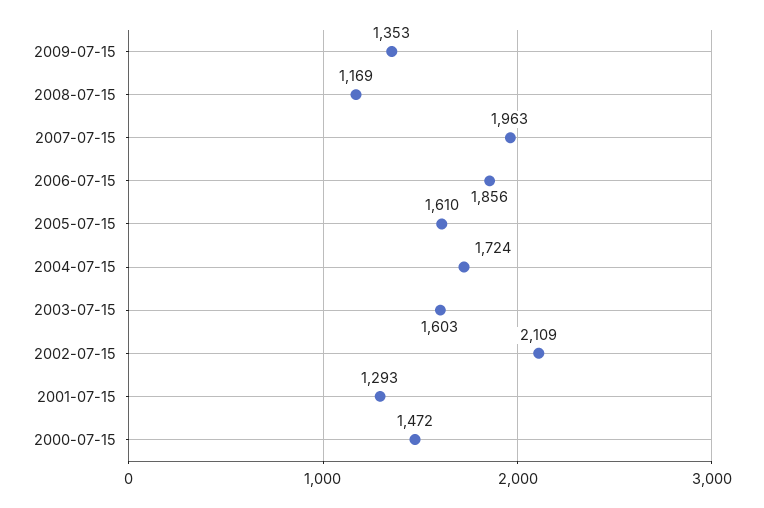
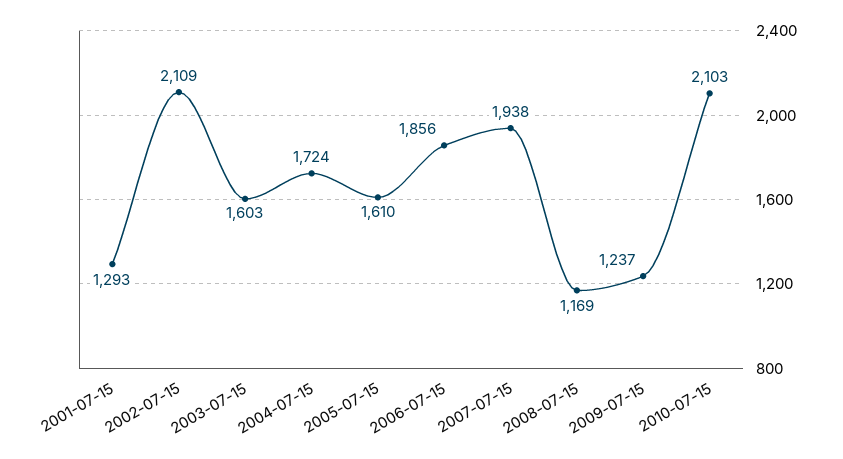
2009-07-15: 1353 -> 1237
2007-07-15: 1963 -> 1938
2000-07-15: 1472 -> none
2010-07-15: none -> 2103

